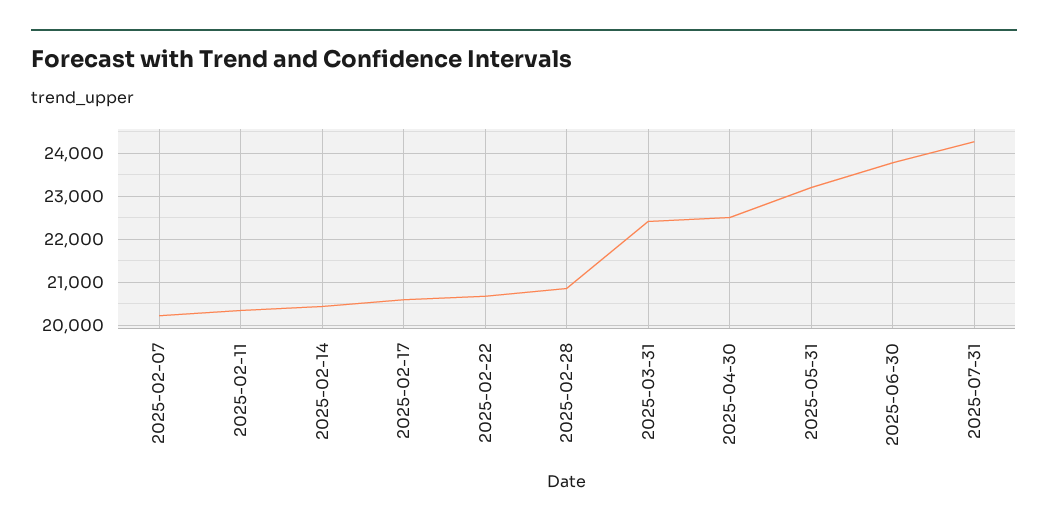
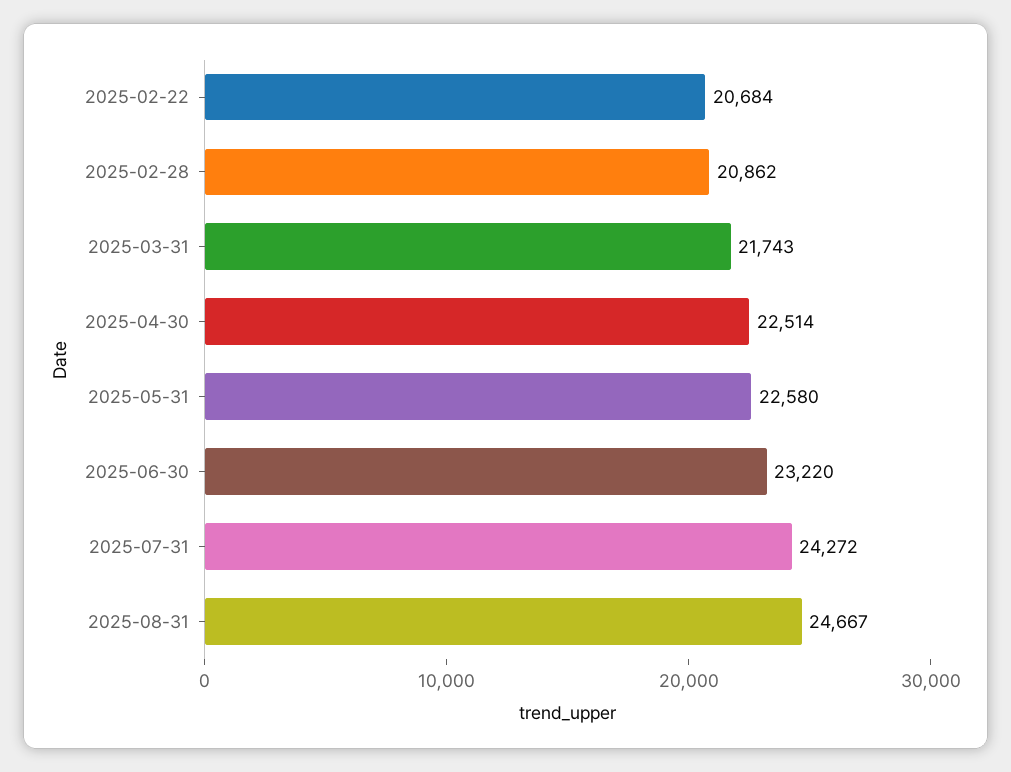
2025-02-07: 20200 -> none
2025-02-11: 20400 -> none
2025-02-14: 20400 -> none
2025-02-17: 20600 -> none
2025-03-31: 22400 -> 21743
2025-05-31: 23200 -> 22580
2025-06-30: 23800 -> 23220
2025-08-31: none -> 24667

